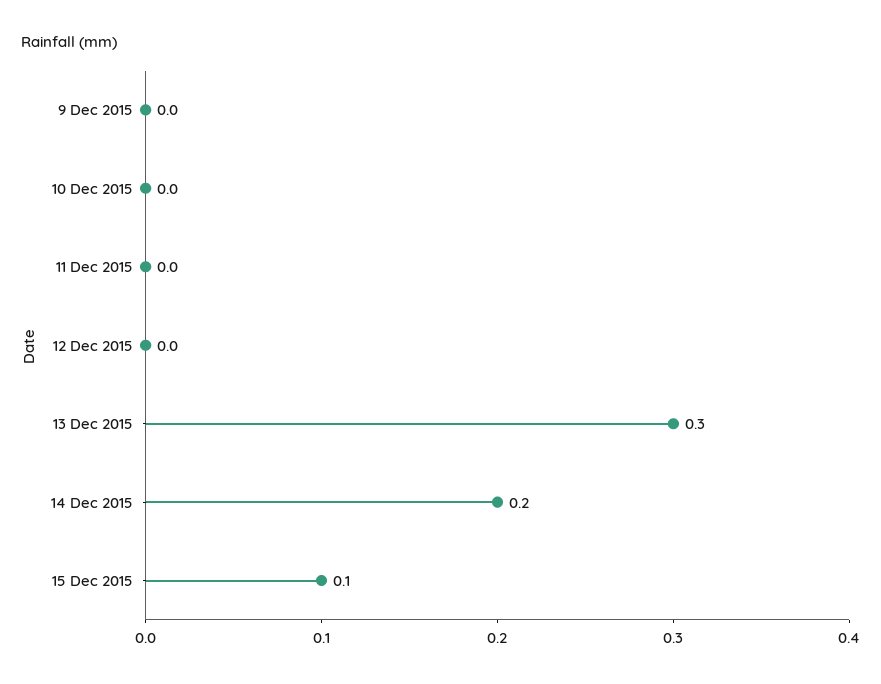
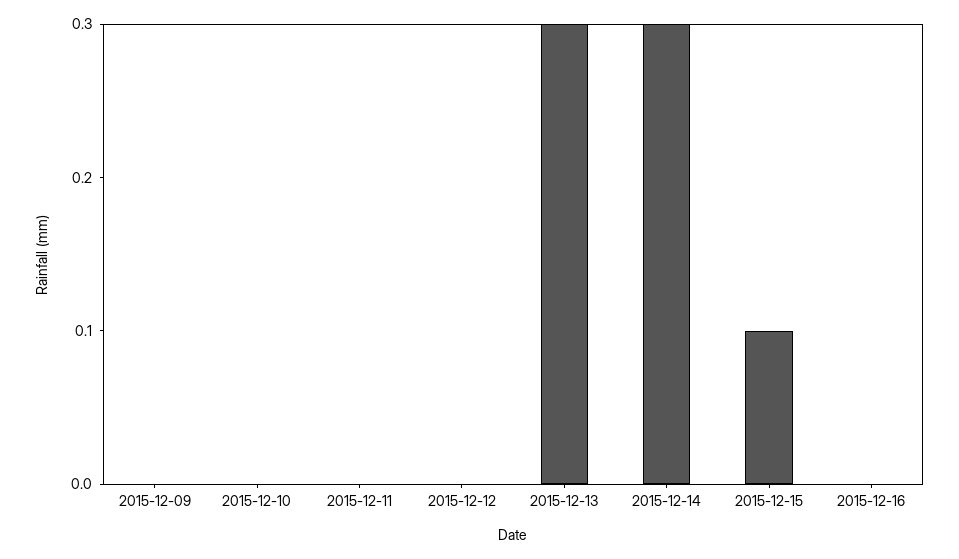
14 Dec 2015: 0.2 -> 0.3
2015-12-16: none -> 0

